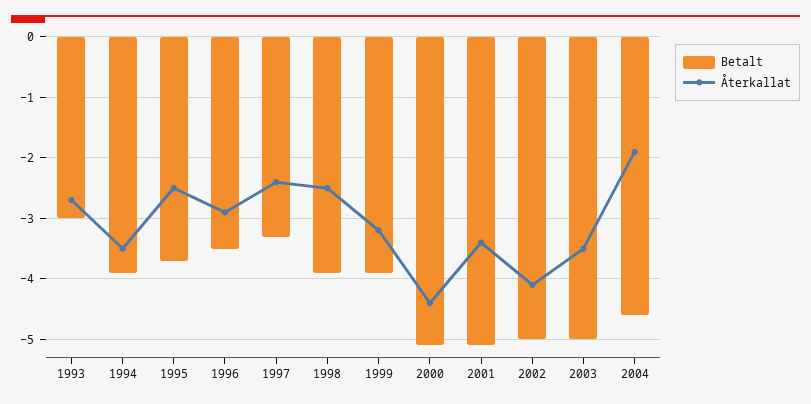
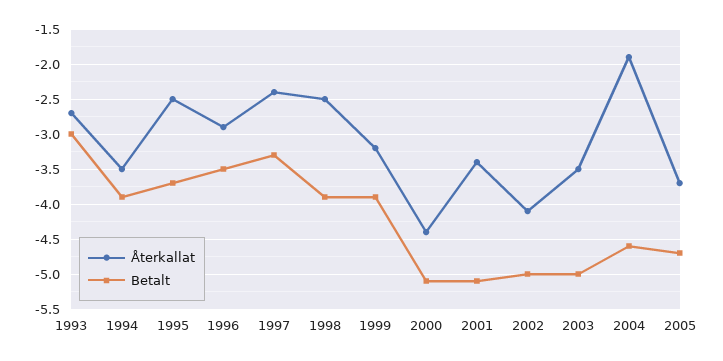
Återkallat, 2005: none -> -3.7
Betalt, 2005: none -> -4.7

